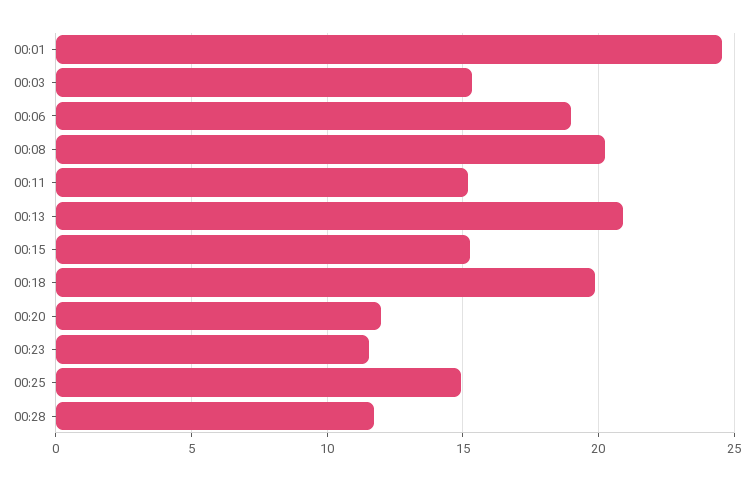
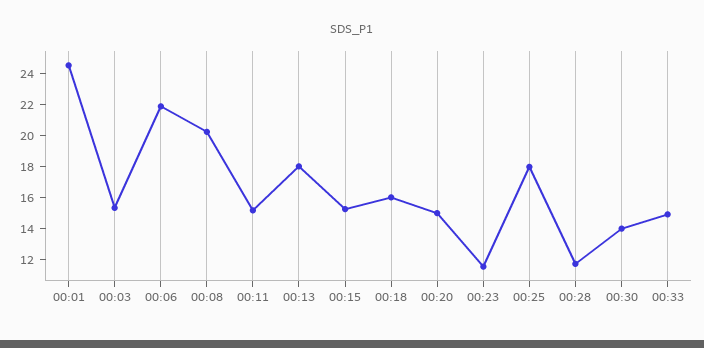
00:06: 19 -> 22
00:13: 21 -> 18
00:18: 20 -> 16
00:20: 12 -> 15
00:25: 15 -> 18
00:30: none -> 14
00:33: none -> 15

